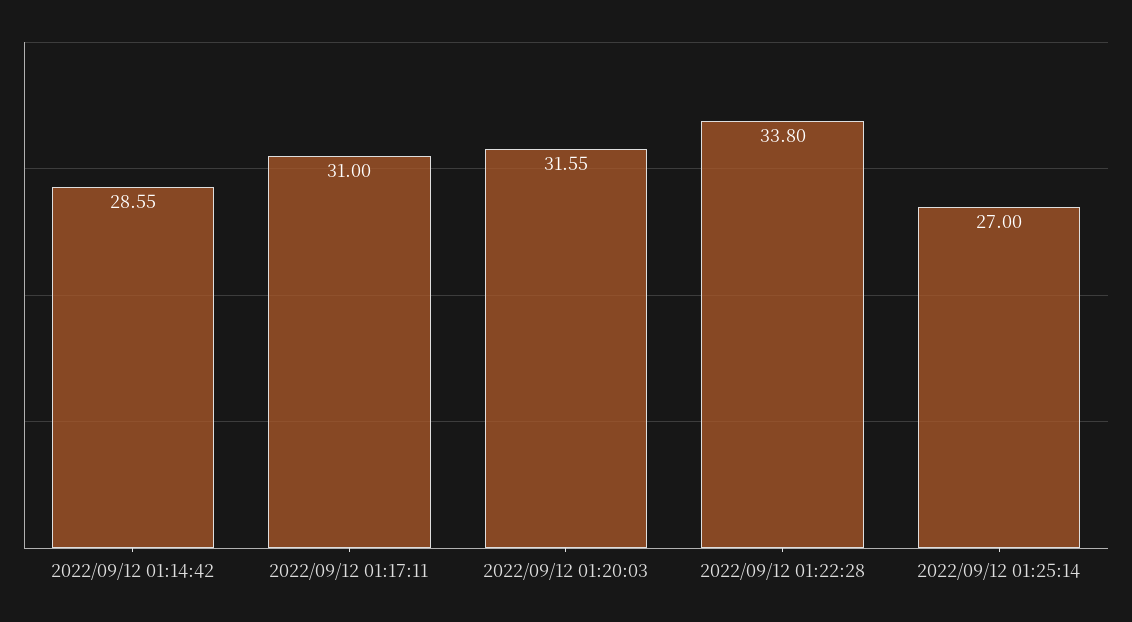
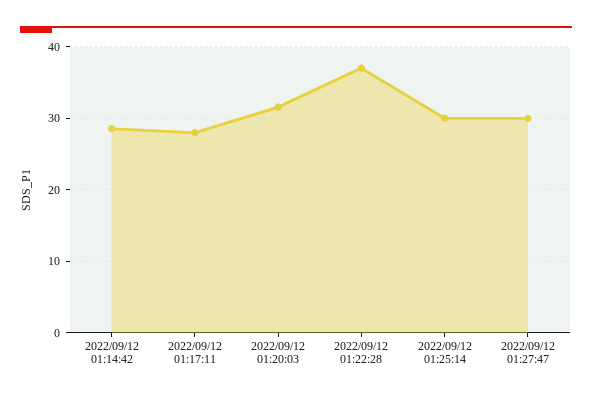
2022/09/12 01:17:11: 31 -> 28
2022/09/12 01:22:28: 33.8 -> 37
2022/09/12 01:25:14: 27 -> 30
2022/09/12 01:27:47: none -> 30

